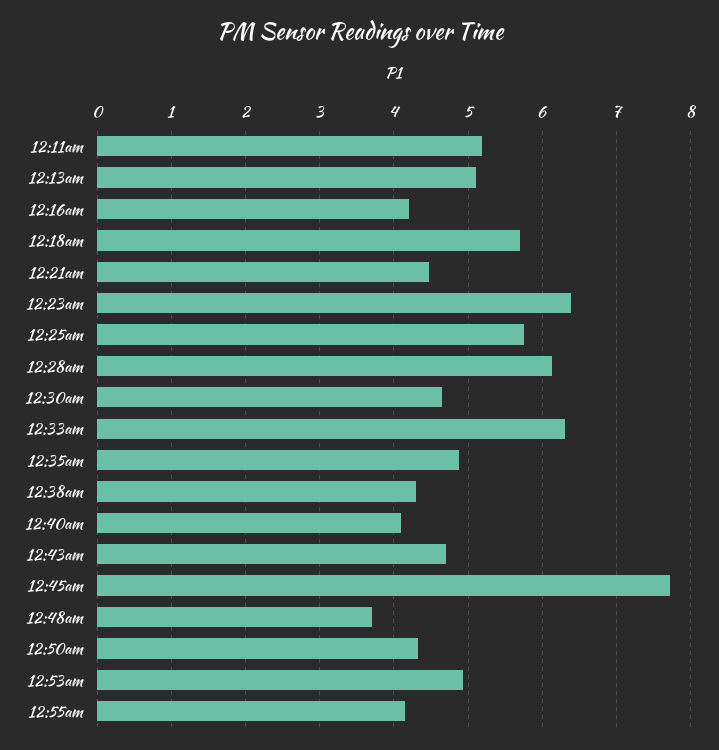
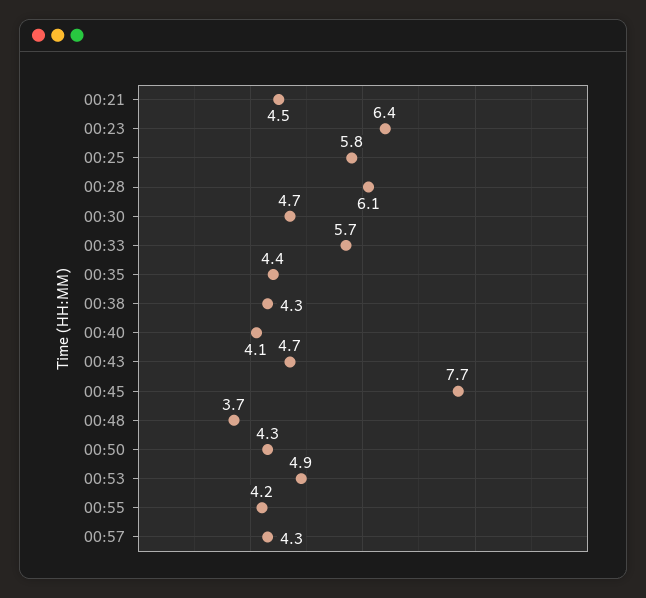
12:11am: 5.2 -> none
12:13am: 5.1 -> none
12:16am: 4.2 -> none
12:18am: 5.7 -> none
12:33am: 6.3 -> 5.7
12:35am: 4.9 -> 4.4
00:57: none -> 4.3

